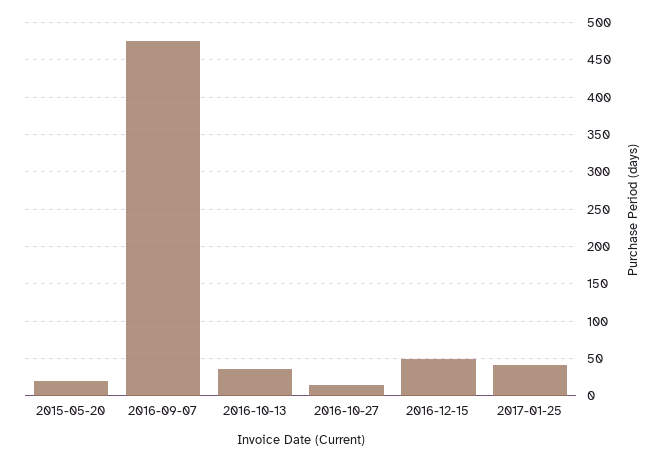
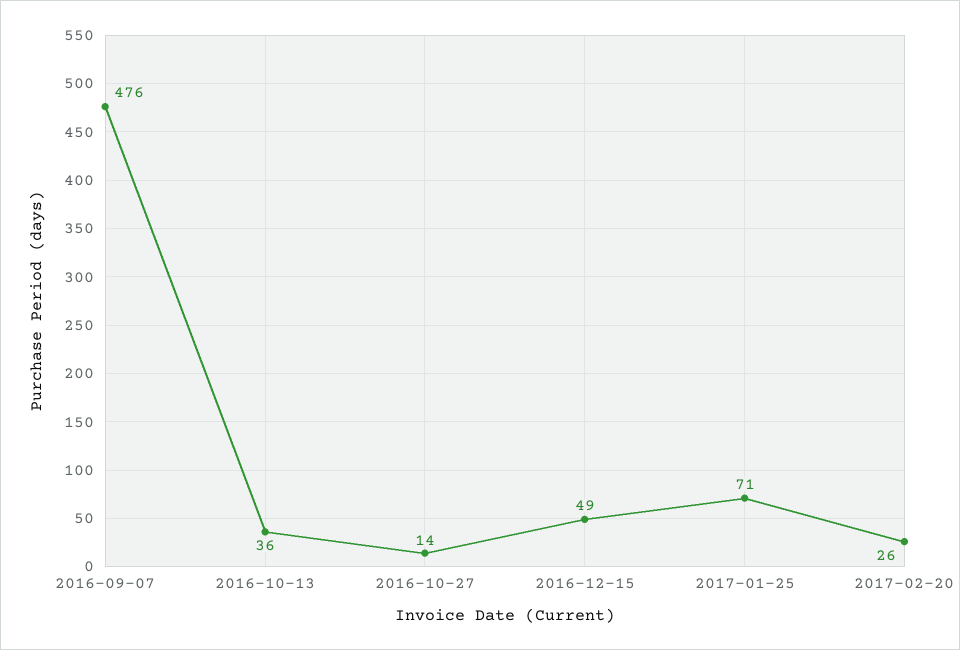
2015-05-20: 20 -> none
2017-01-25: 40 -> 71
2017-02-20: none -> 26

